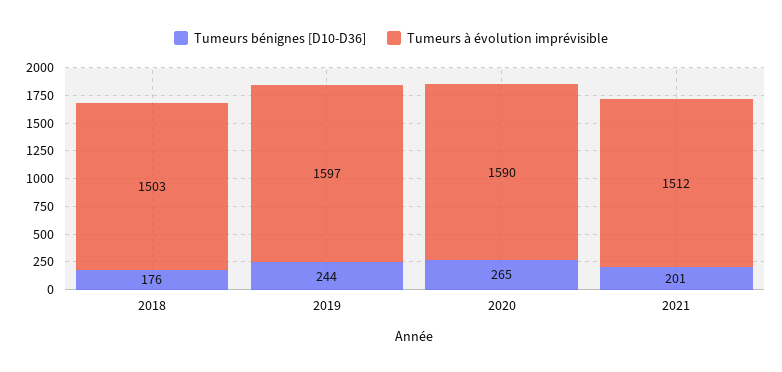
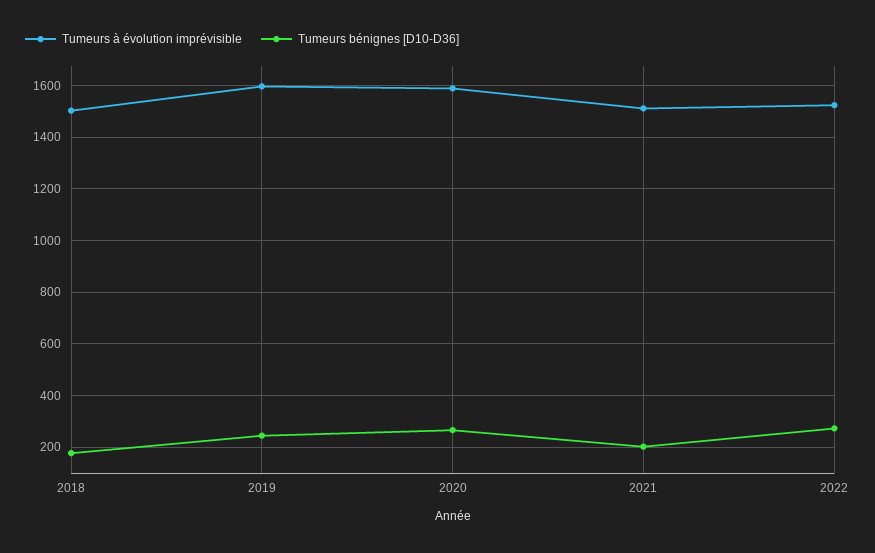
Tumeurs à évolution imprévisible, 2022: none -> 1525
Tumeurs bénignes [D10-D36], 2022: none -> 275

